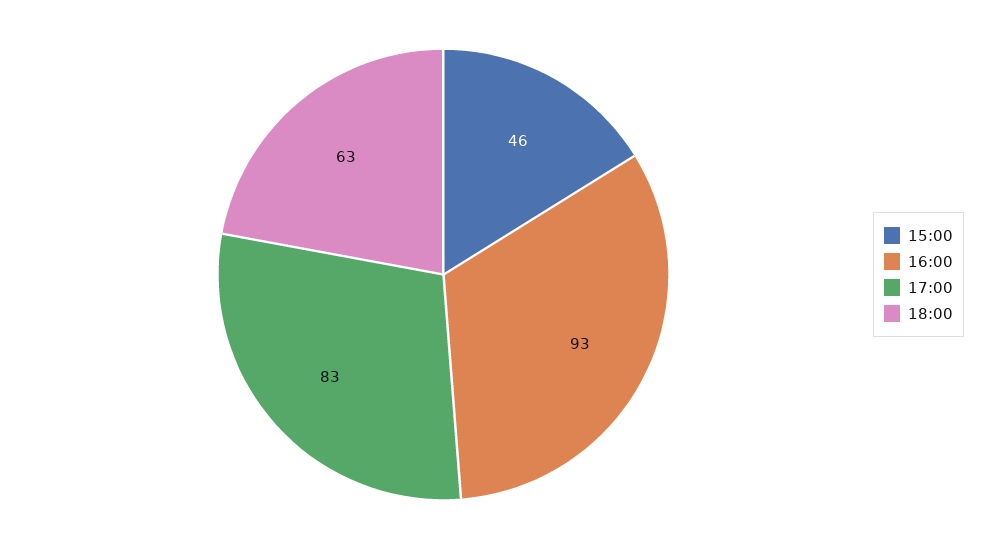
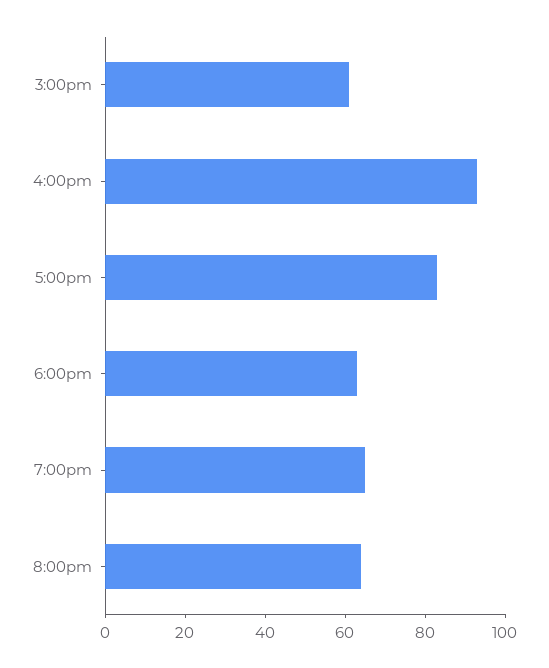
15:00: 46 -> 60
7:00pm: none -> 65
8:00pm: none -> 65

